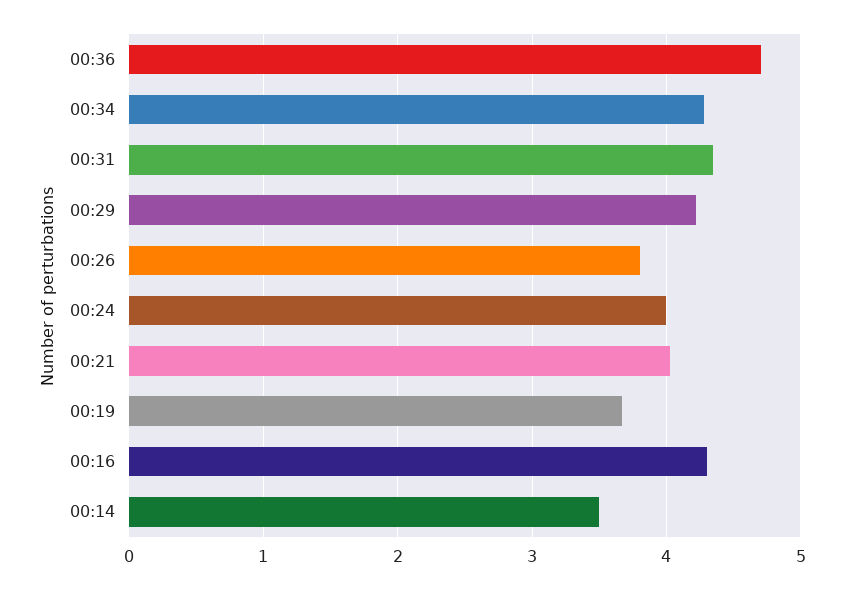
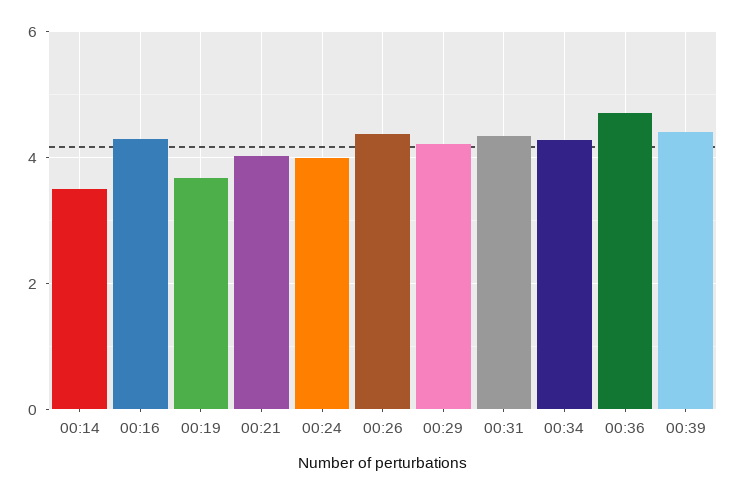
00:26: 3.8 -> 4.4
00:39: none -> 4.4

